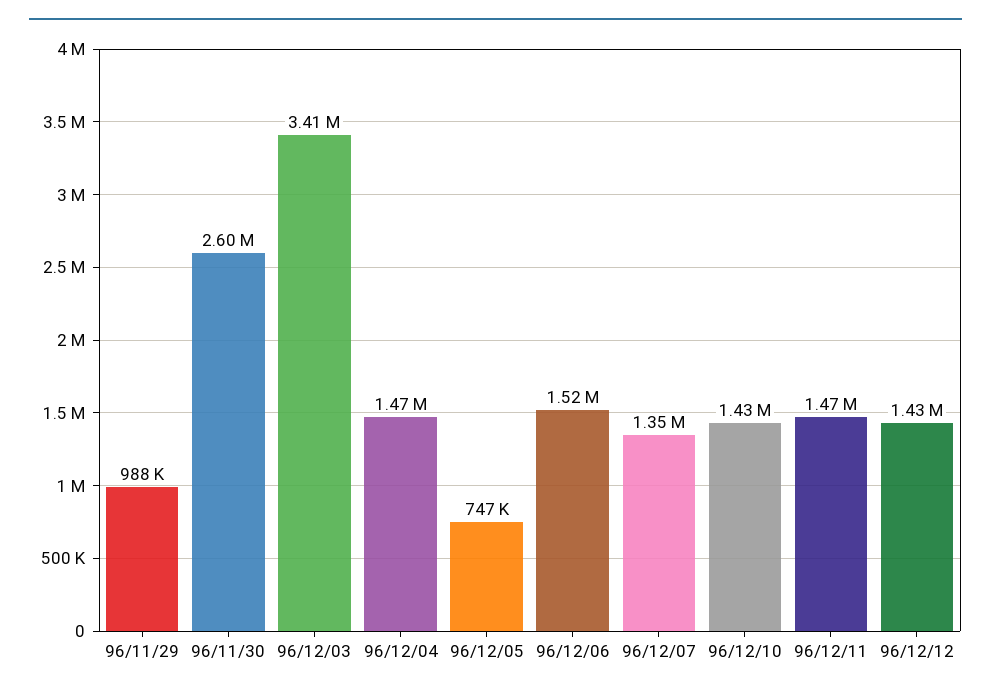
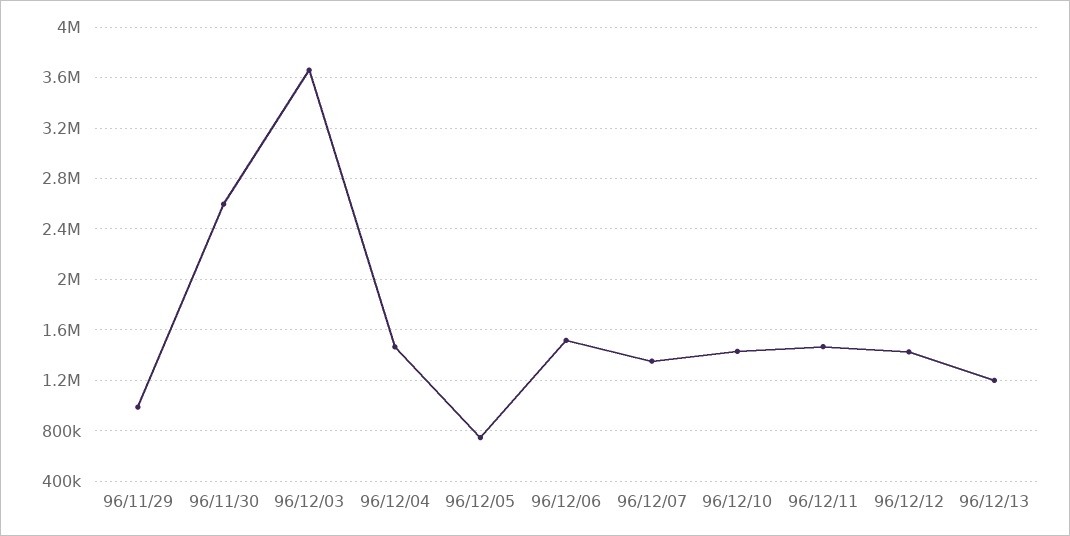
96/12/03: 3410000 -> 3650000
96/12/13: none -> 1200000

